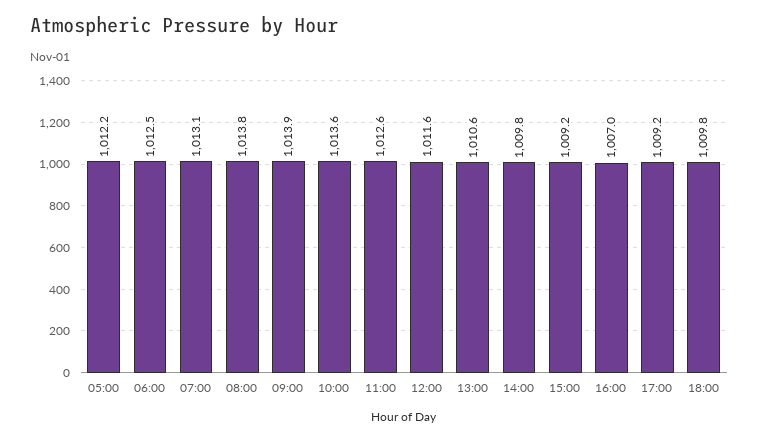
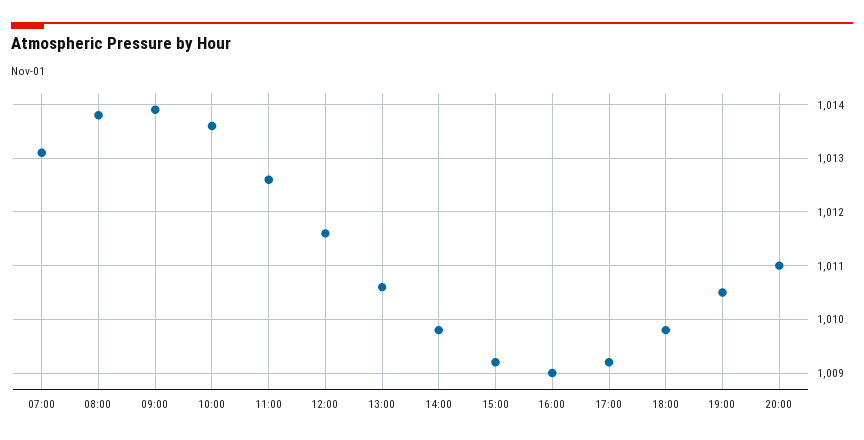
05:00: 1012.2 -> none
06:00: 1012.5 -> none
16:00: 1007 -> 1009
19:00: none -> 1010.5
20:00: none -> 1011

